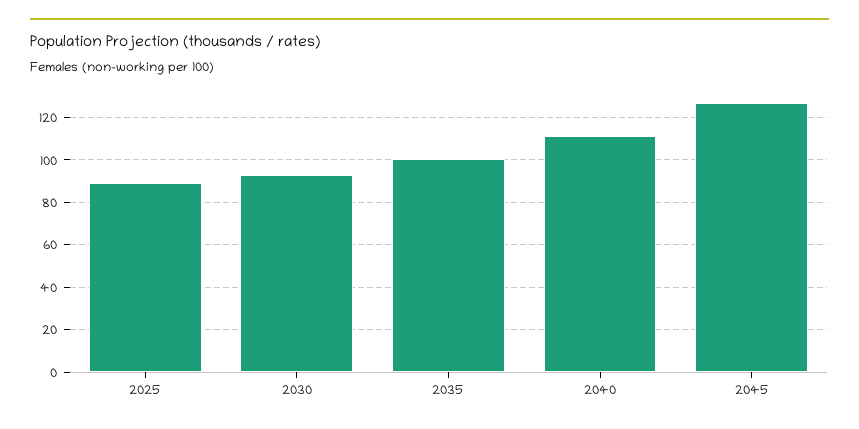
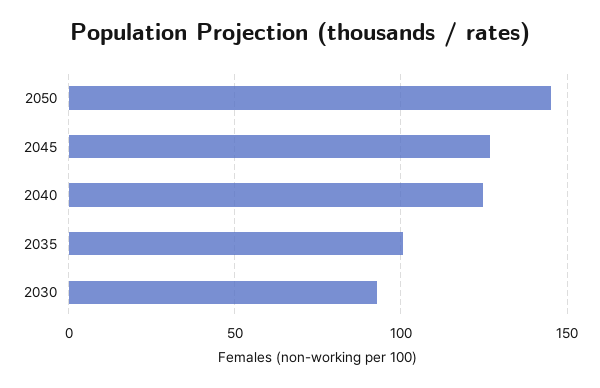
2025: 90 -> none
2040: 110 -> 125
2050: none -> 145

